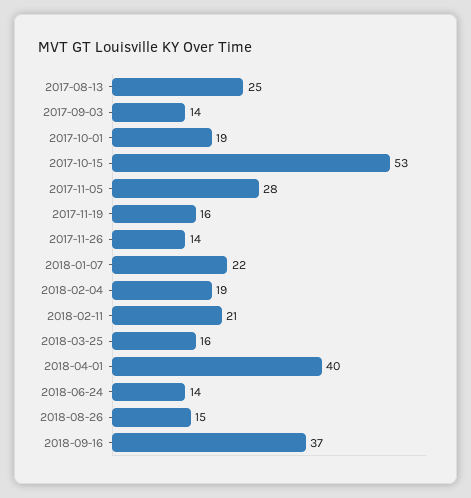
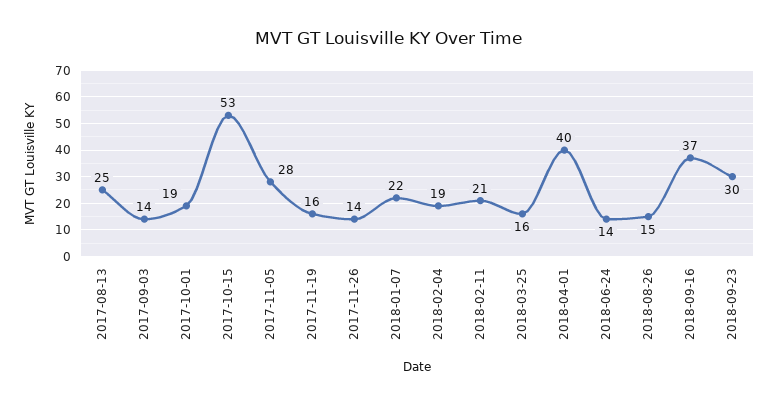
2018-09-23: none -> 30

